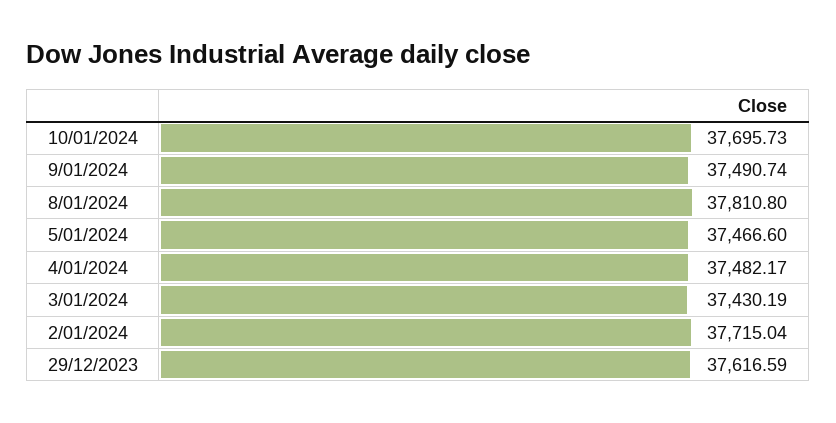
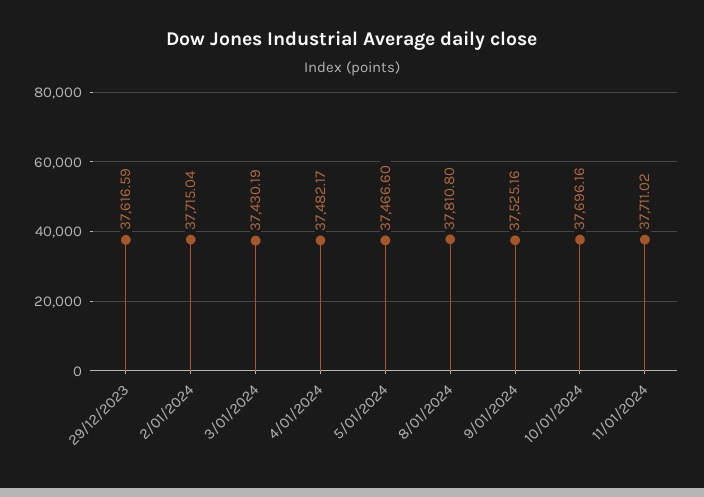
10/01/2024: 37695.73 -> 37696.16
9/01/2024: 37490.74 -> 37525.16
11/01/2024: none -> 37711.02

